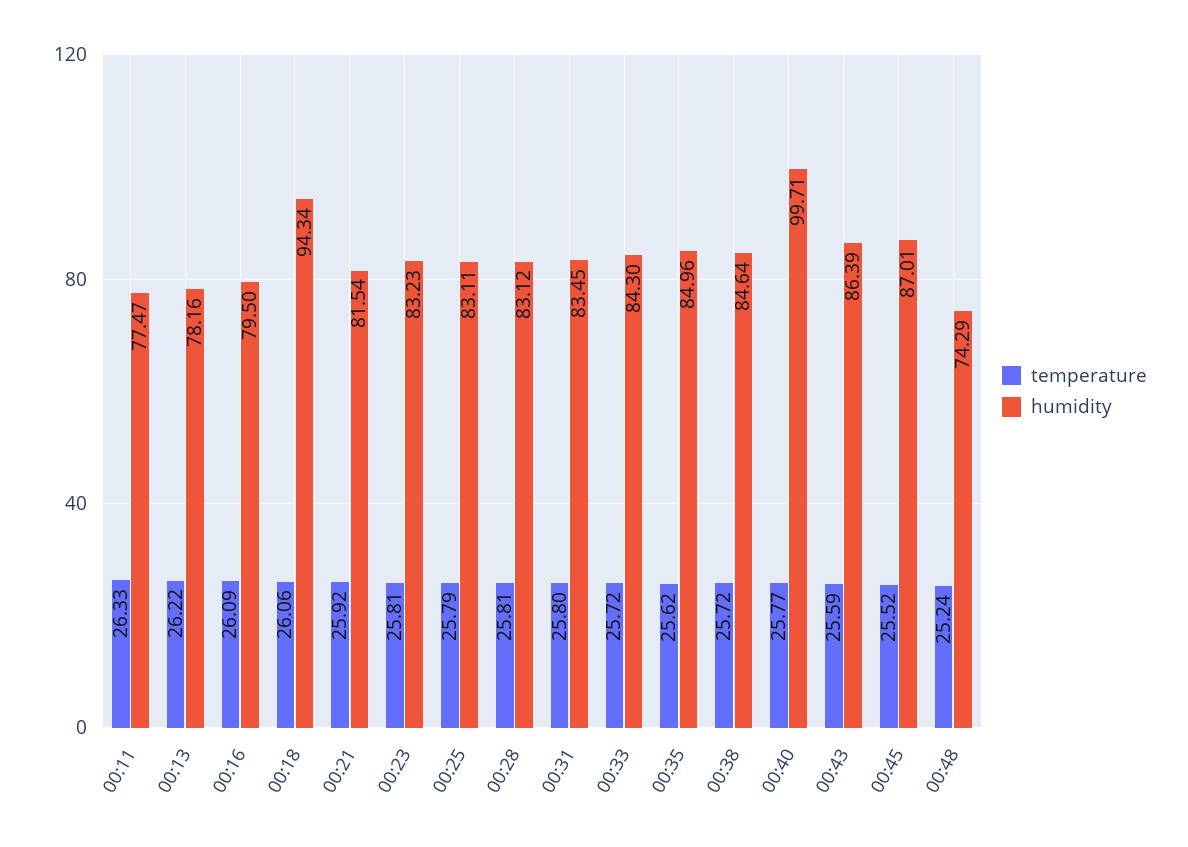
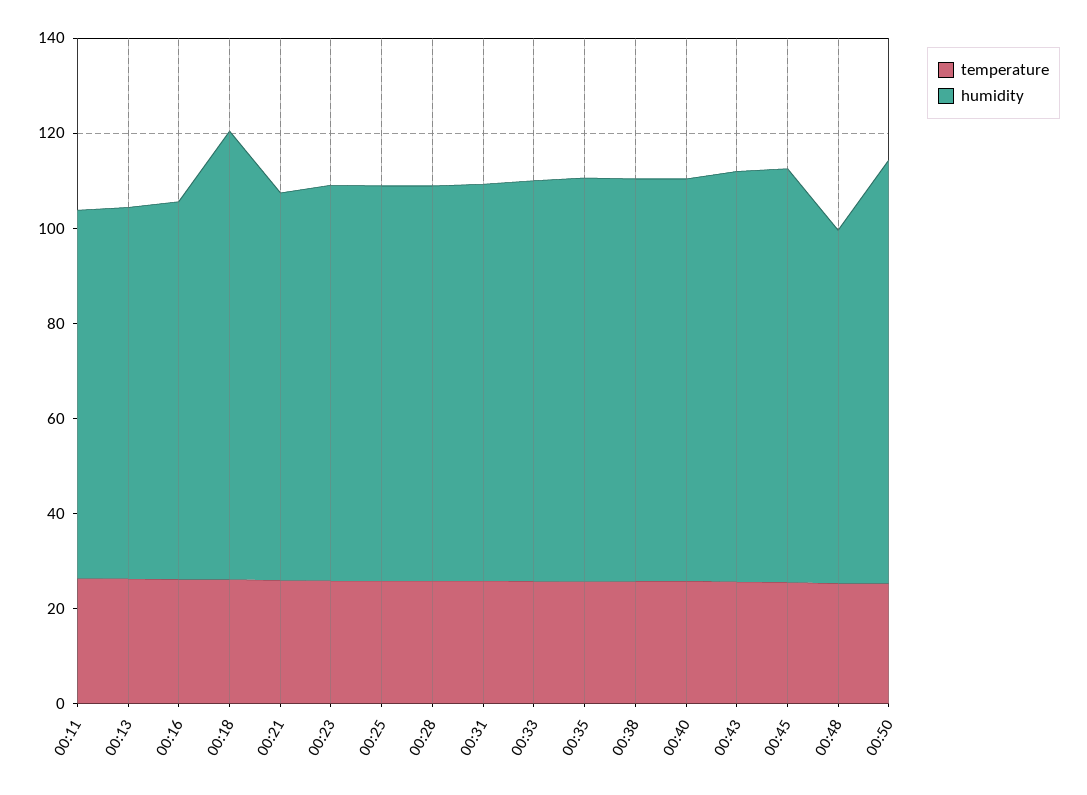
humidity, 00:40: 99.71 -> 85
temperature, 00:50: none -> 25
humidity, 00:50: none -> 90

